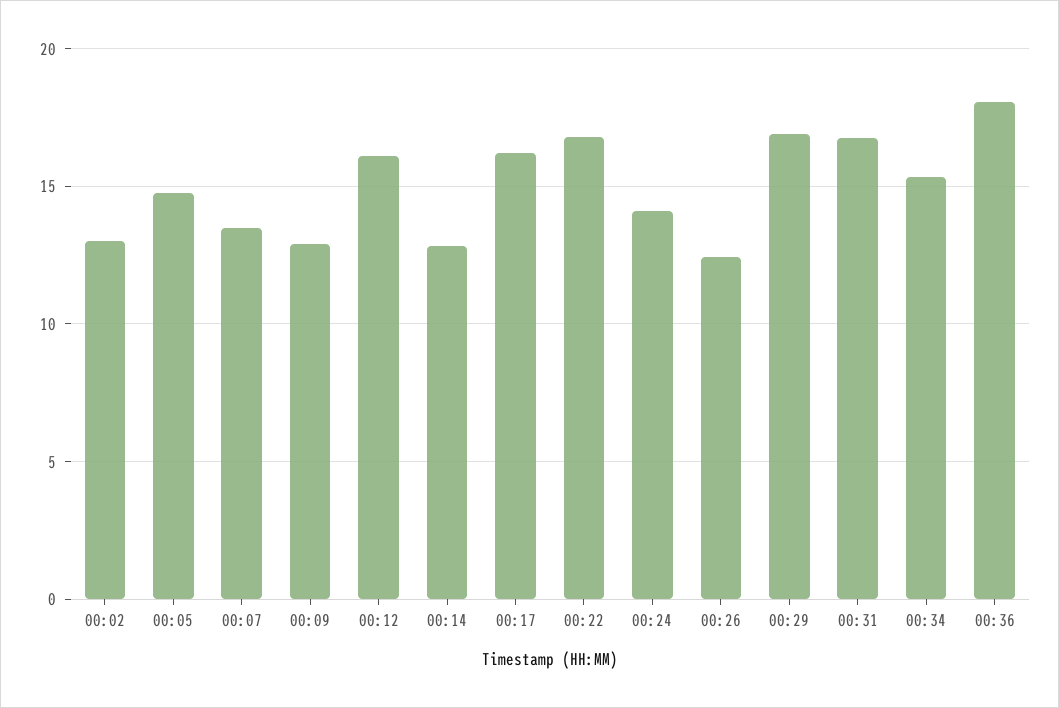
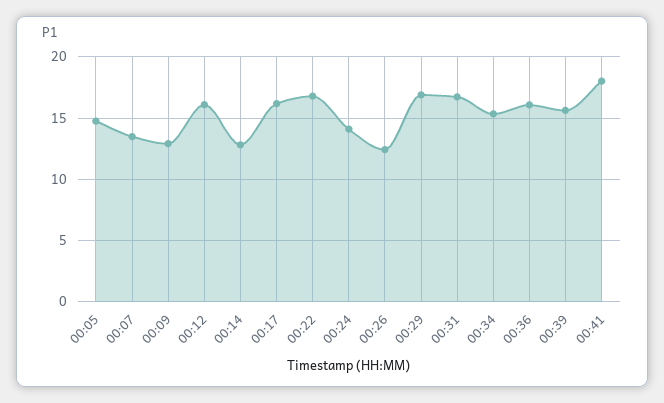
00:02: 13 -> none
00:36: 18 -> 16
00:39: none -> 15.5
00:41: none -> 18

